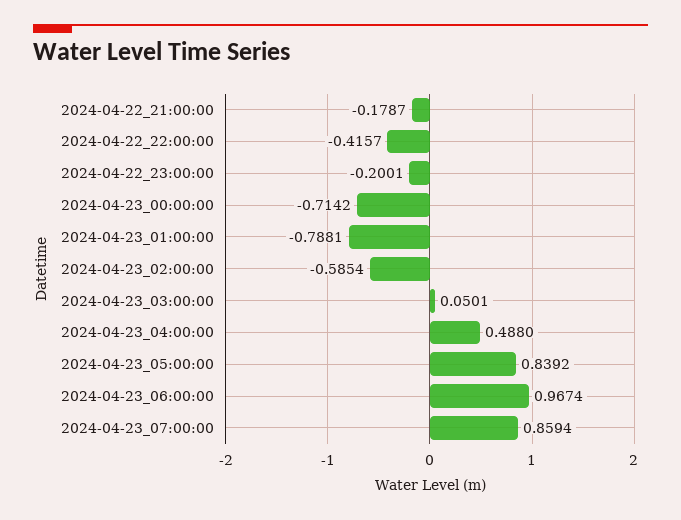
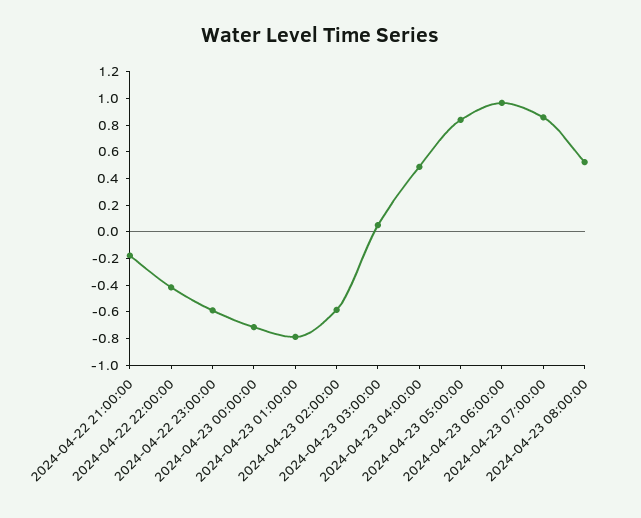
2024-04-22_23:00:00: -0.2001 -> -0.6
2024-04-23 08:00:00: none -> 0.5

